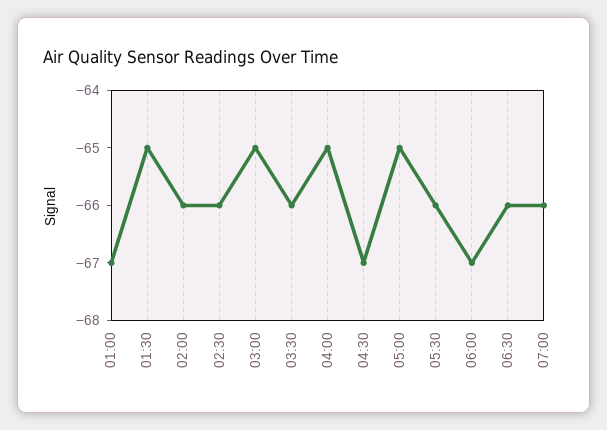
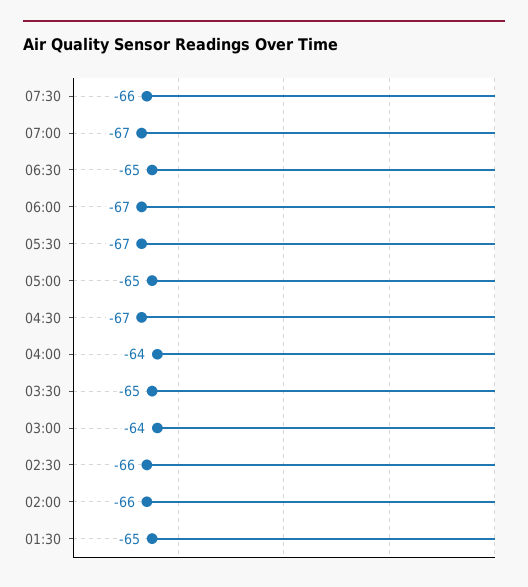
01:00: -67 -> none
03:00: -65 -> -64
03:30: -66 -> -65
04:00: -65 -> -64
05:30: -66 -> -67
06:30: -66 -> -65
07:00: -66 -> -67
07:30: none -> -66

